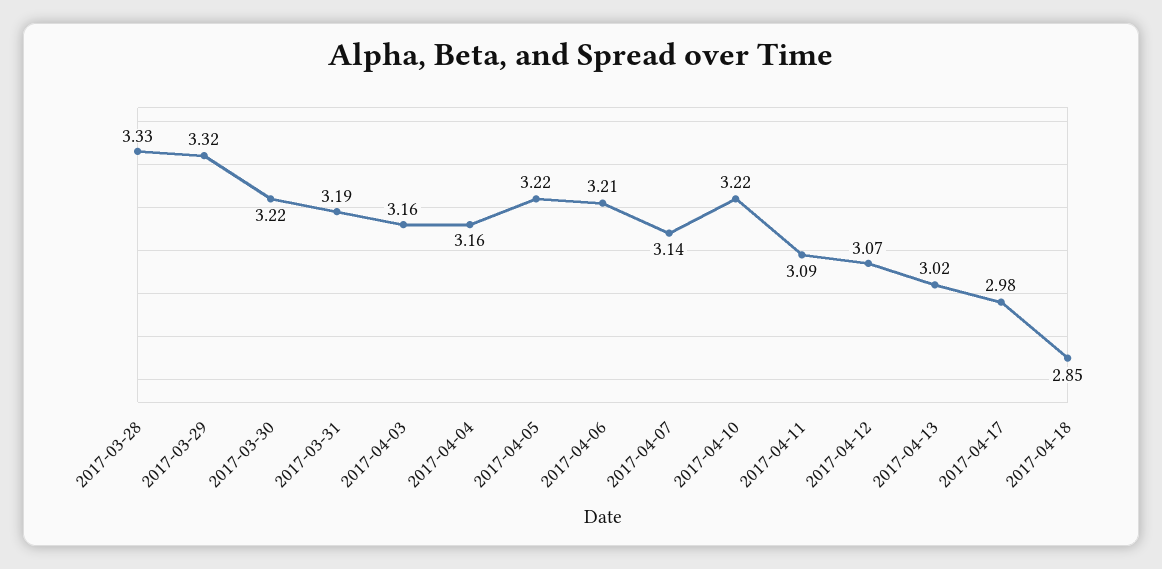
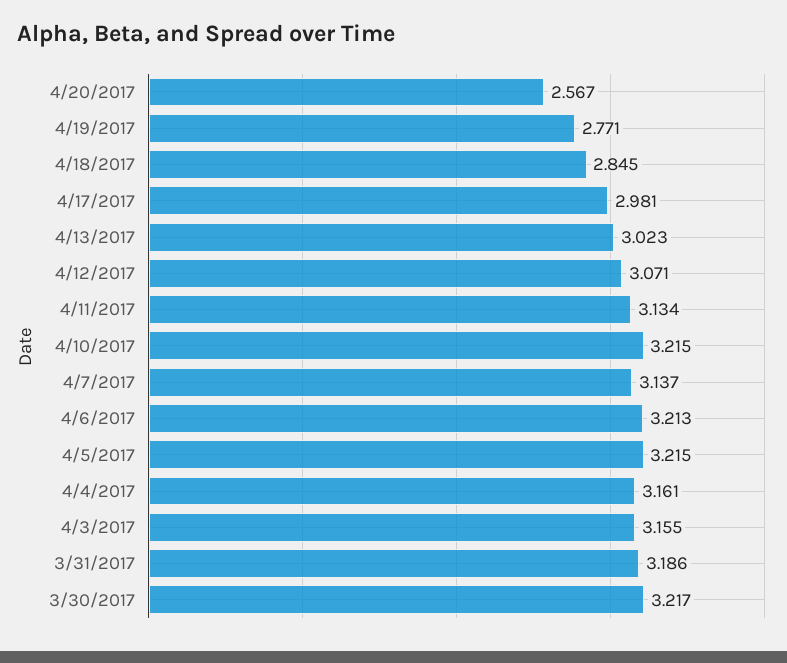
2017-03-28: 3.33 -> none
2017-03-29: 3.32 -> none
2017-04-11: 3.09 -> 3.134
4/20/2017: none -> 2.567
4/19/2017: none -> 2.771

